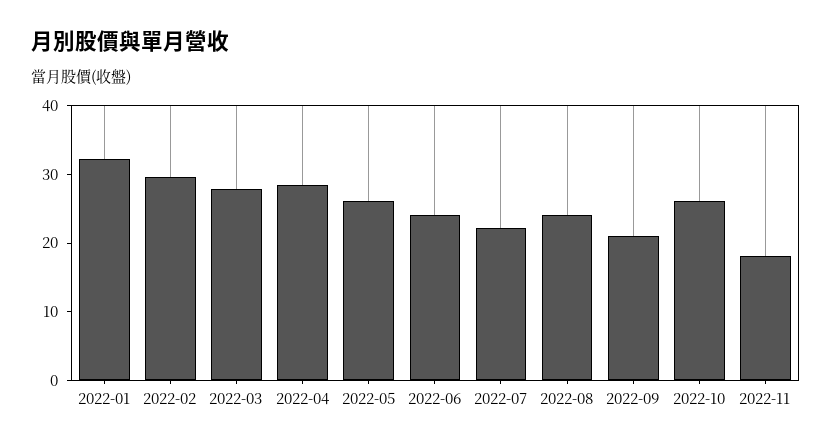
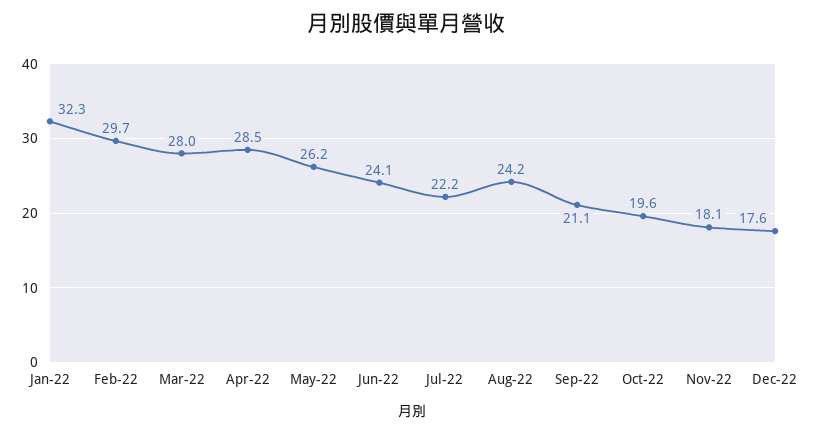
2022-10: 26 -> 19.6
Dec-22: none -> 17.6

